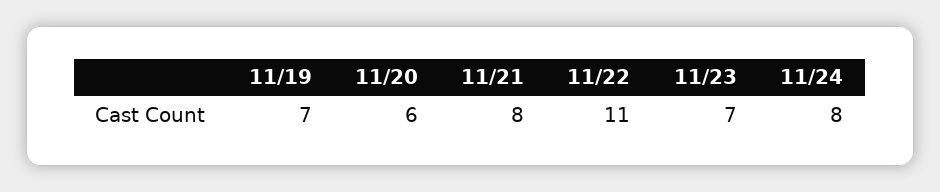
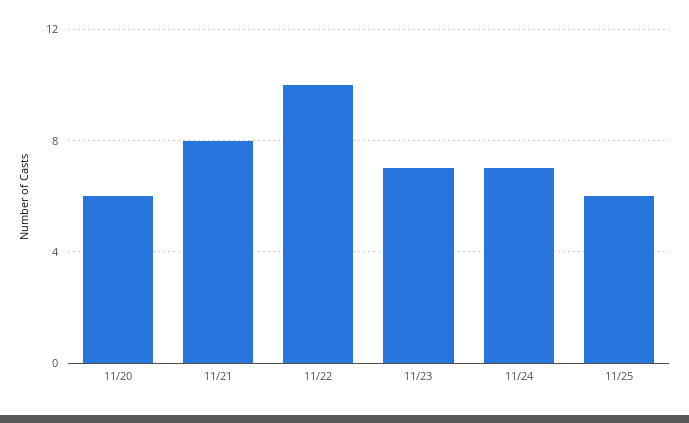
11/19: 7 -> none
11/22: 11 -> 10
11/24: 8 -> 7
11/25: none -> 6

